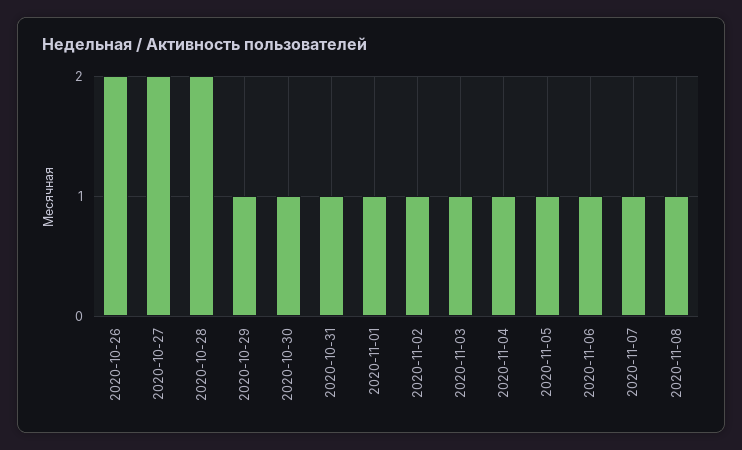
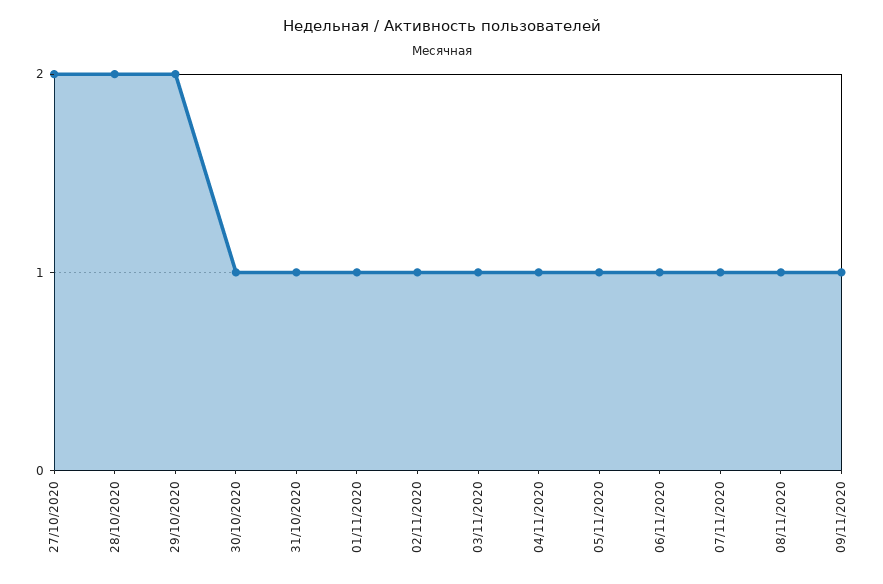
2020-10-26: 2 -> none
2020-10-29: 1 -> 2
09/11/2020: none -> 1

